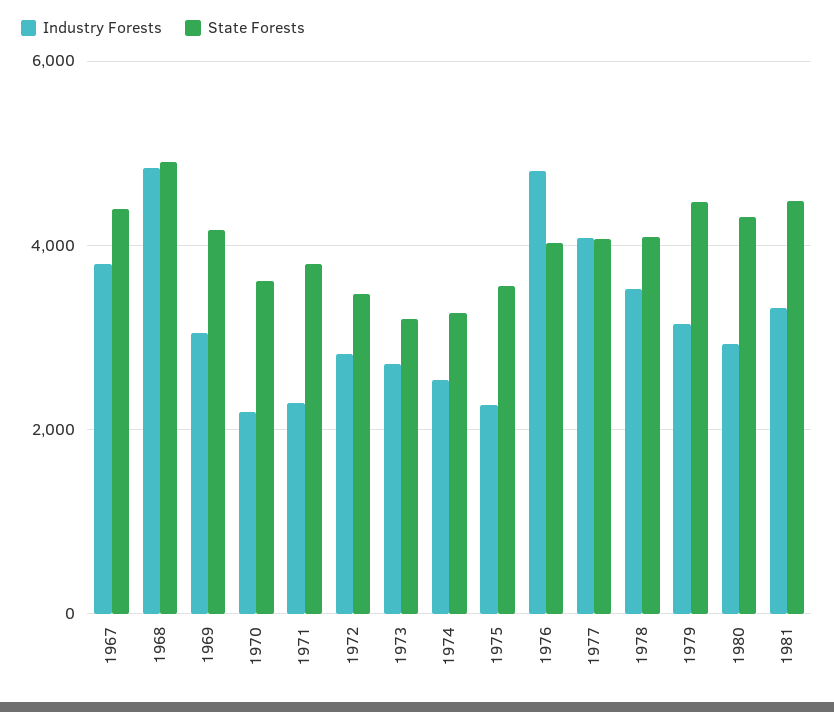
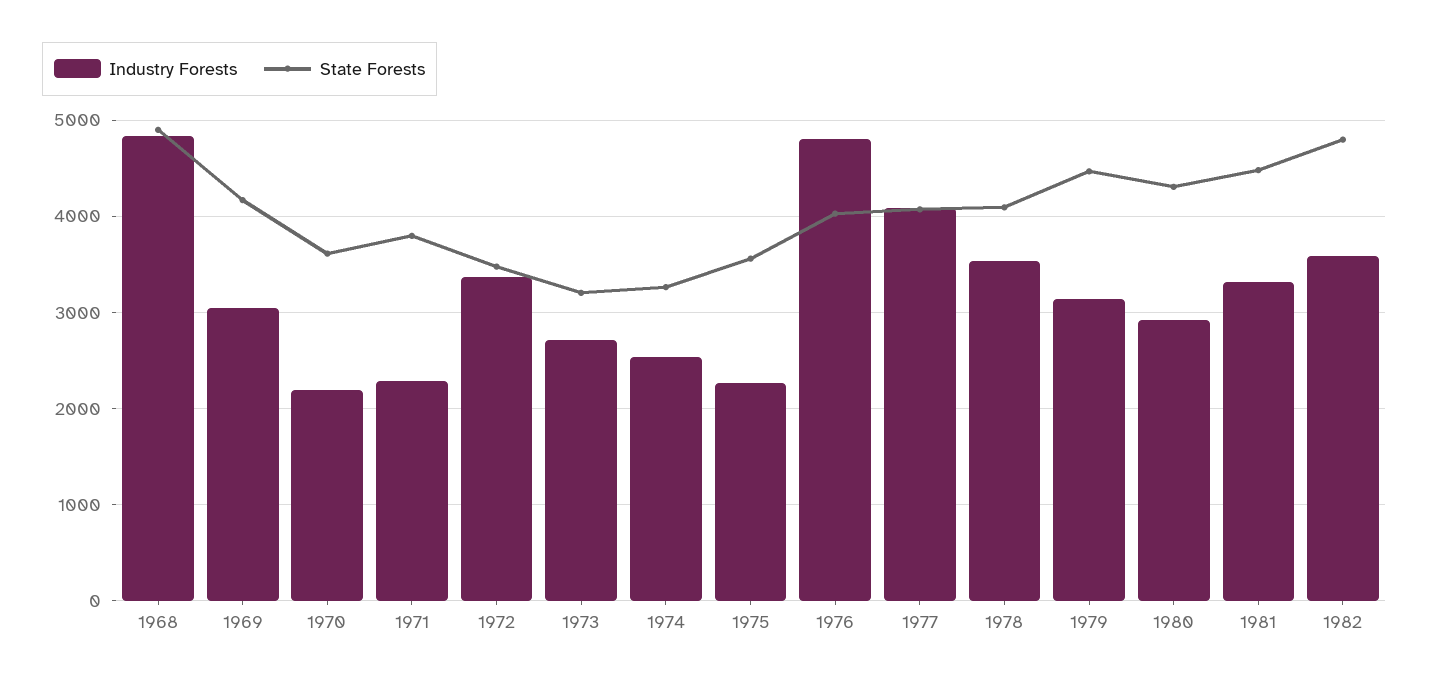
Industry Forests, 1967: 3800 -> none
State Forests, 1967: 4400 -> none
Industry Forests, 1972: 2800 -> 3400
Industry Forests, 1982: none -> 3600
State Forests, 1982: none -> 4800

